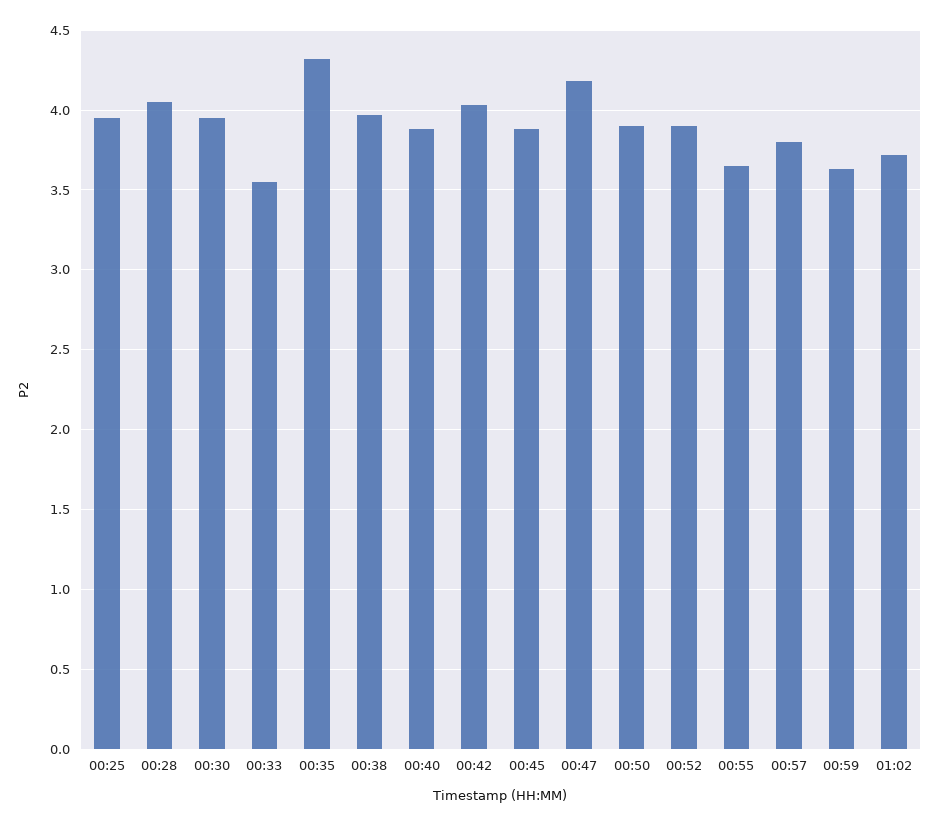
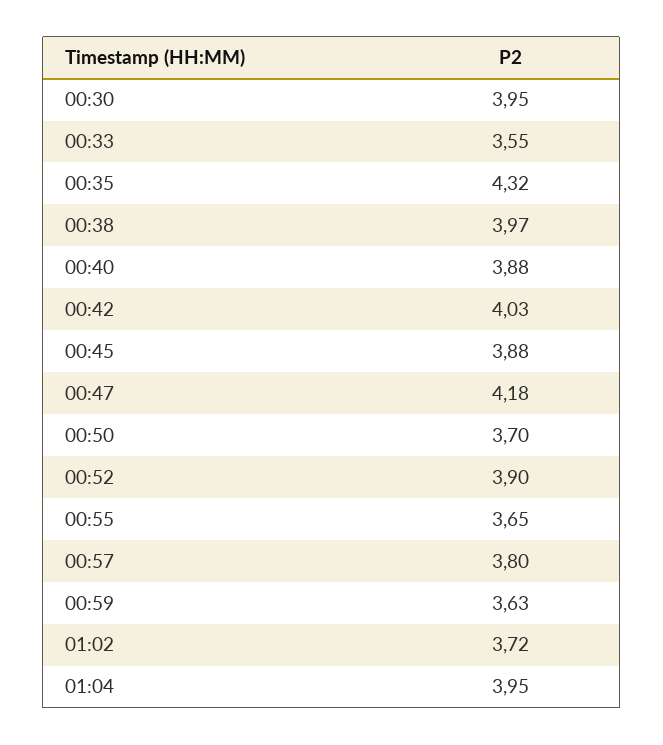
00:25: 3.95 -> none
00:28: 4.05 -> none
00:50: 3.9 -> 3.7
01:04: none -> 3.95

